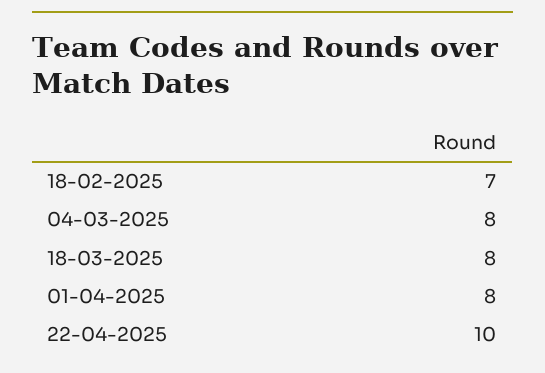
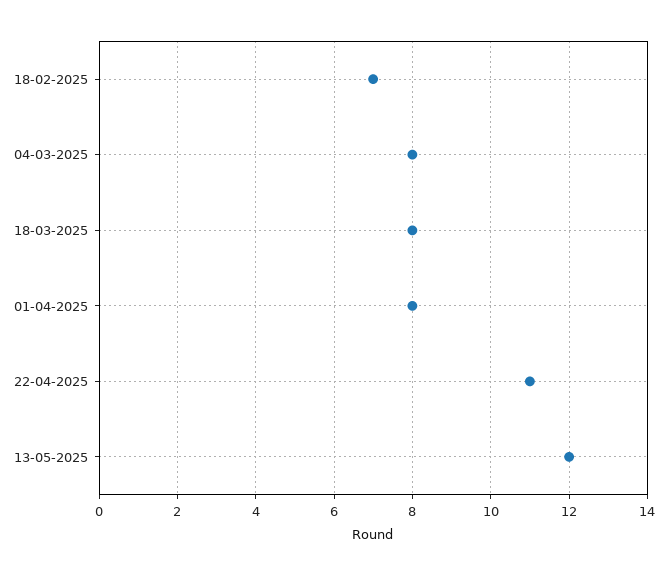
22-04-2025: 10 -> 11
13-05-2025: none -> 12

